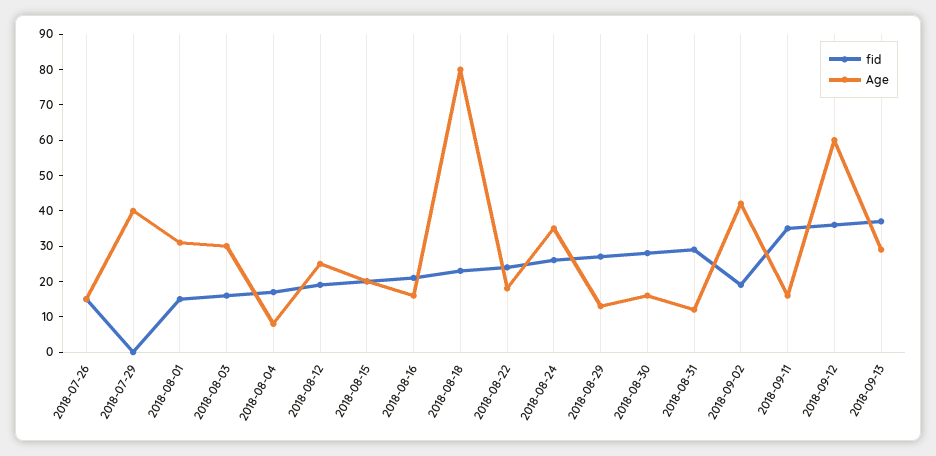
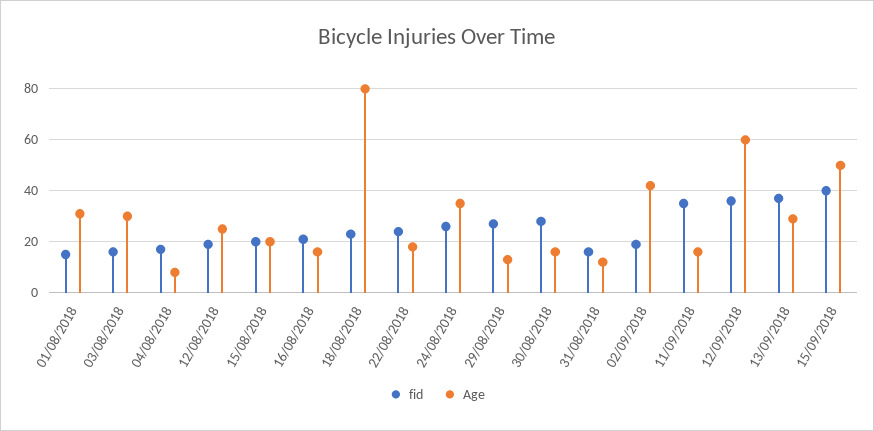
fid, 2018-07-26: 15 -> none
Age, 2018-07-26: 15 -> none
fid, 2018-07-29: 0 -> none
Age, 2018-07-29: 40 -> none
fid, 2018-08-31: 30 -> 15
fid, 15/09/2018: none -> 40
Age, 15/09/2018: none -> 50

